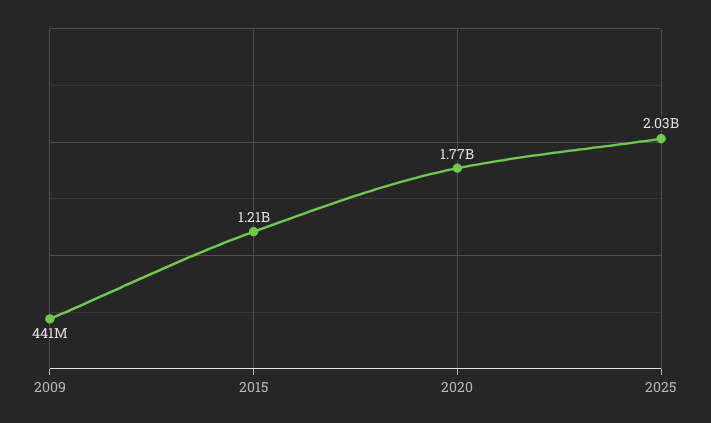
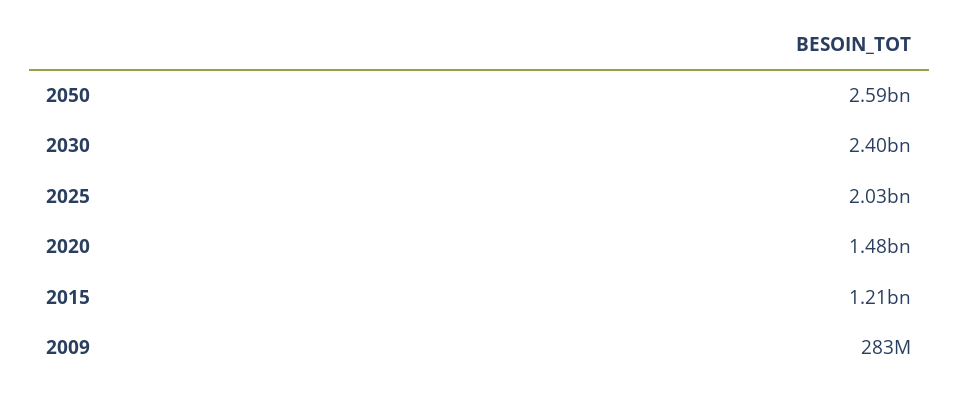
2009: 441000000 -> 283000000
2020: 1770000000 -> 1480000000
2050: none -> 2590000000
2030: none -> 2400000000

